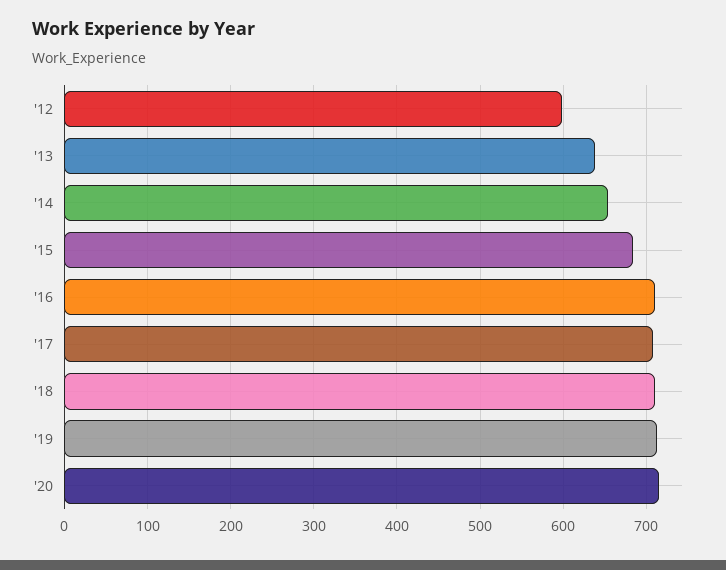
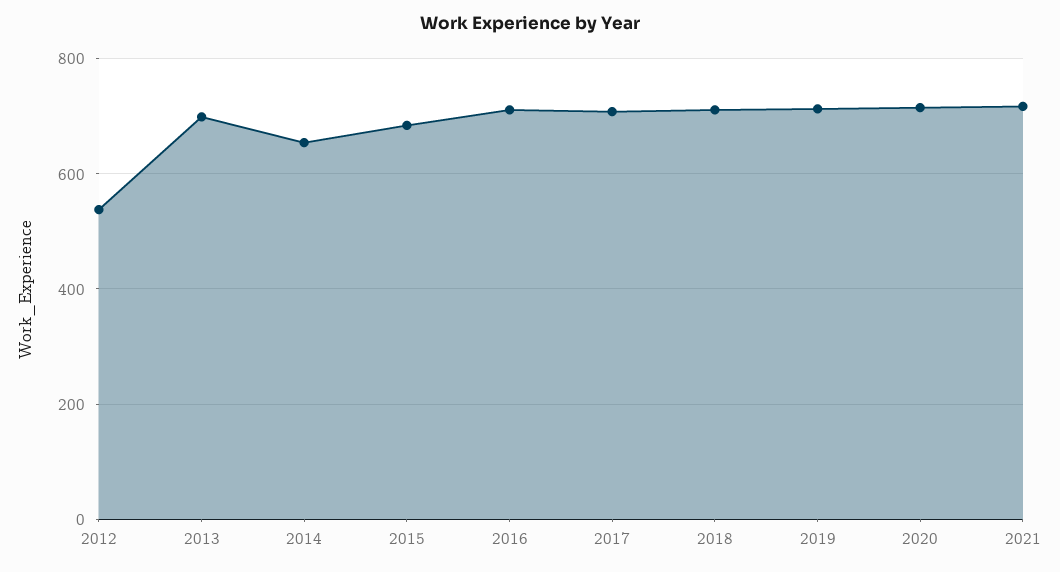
'12: 600 -> 540
'13: 640 -> 700
2021: none -> 720

